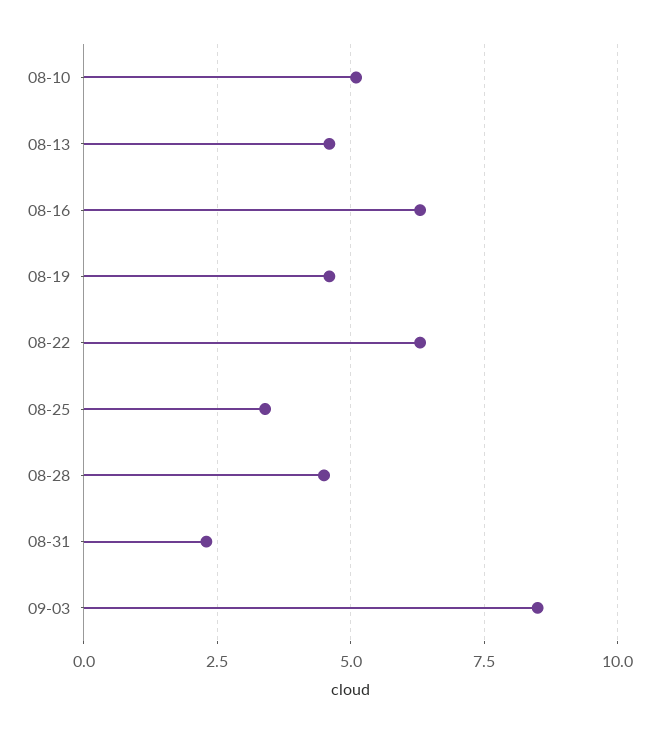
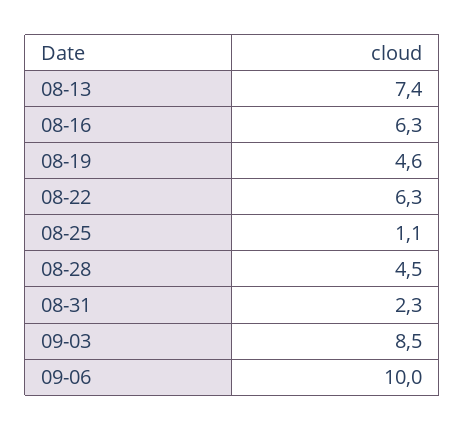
08-10: 5 -> none
08-13: 4.5 -> 7.4
08-25: 3.5 -> 1.1
09-06: none -> 10

